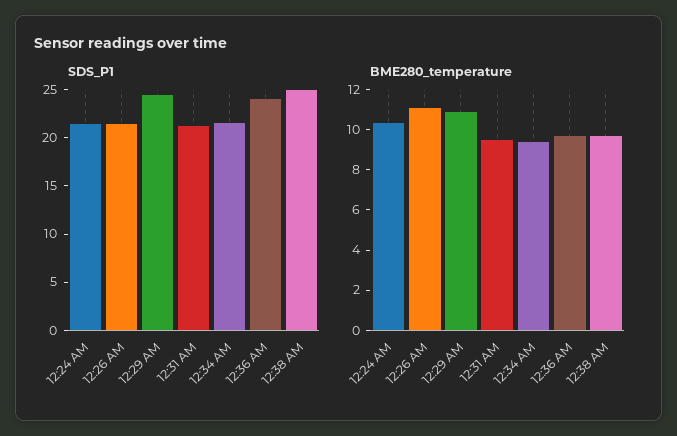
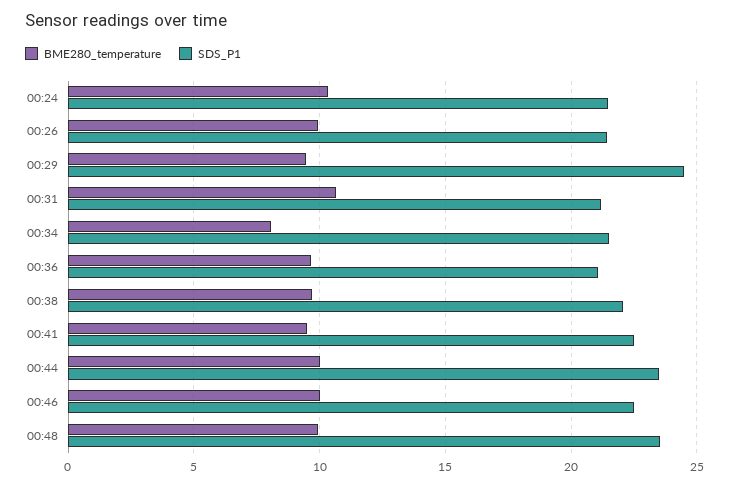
SDS_P1, 12:36 AM: 24 -> 21
SDS_P1, 12:38 AM: 25 -> 22
BME280_temperature, 12:26 AM: 11 -> 10
BME280_temperature, 12:29 AM: 11 -> 9.5
BME280_temperature, 12:31 AM: 9.5 -> 10.5
BME280_temperature, 12:34 AM: 9.5 -> 8
BME280_temperature, 00:41: none -> 9.5
SDS_P1, 00:41: none -> 22.5
BME280_temperature, 00:44: none -> 10
SDS_P1, 00:44: none -> 23.5
BME280_temperature, 00:46: none -> 10
SDS_P1, 00:46: none -> 22.5
BME280_temperature, 00:48: none -> 10
SDS_P1, 00:48: none -> 23.5

